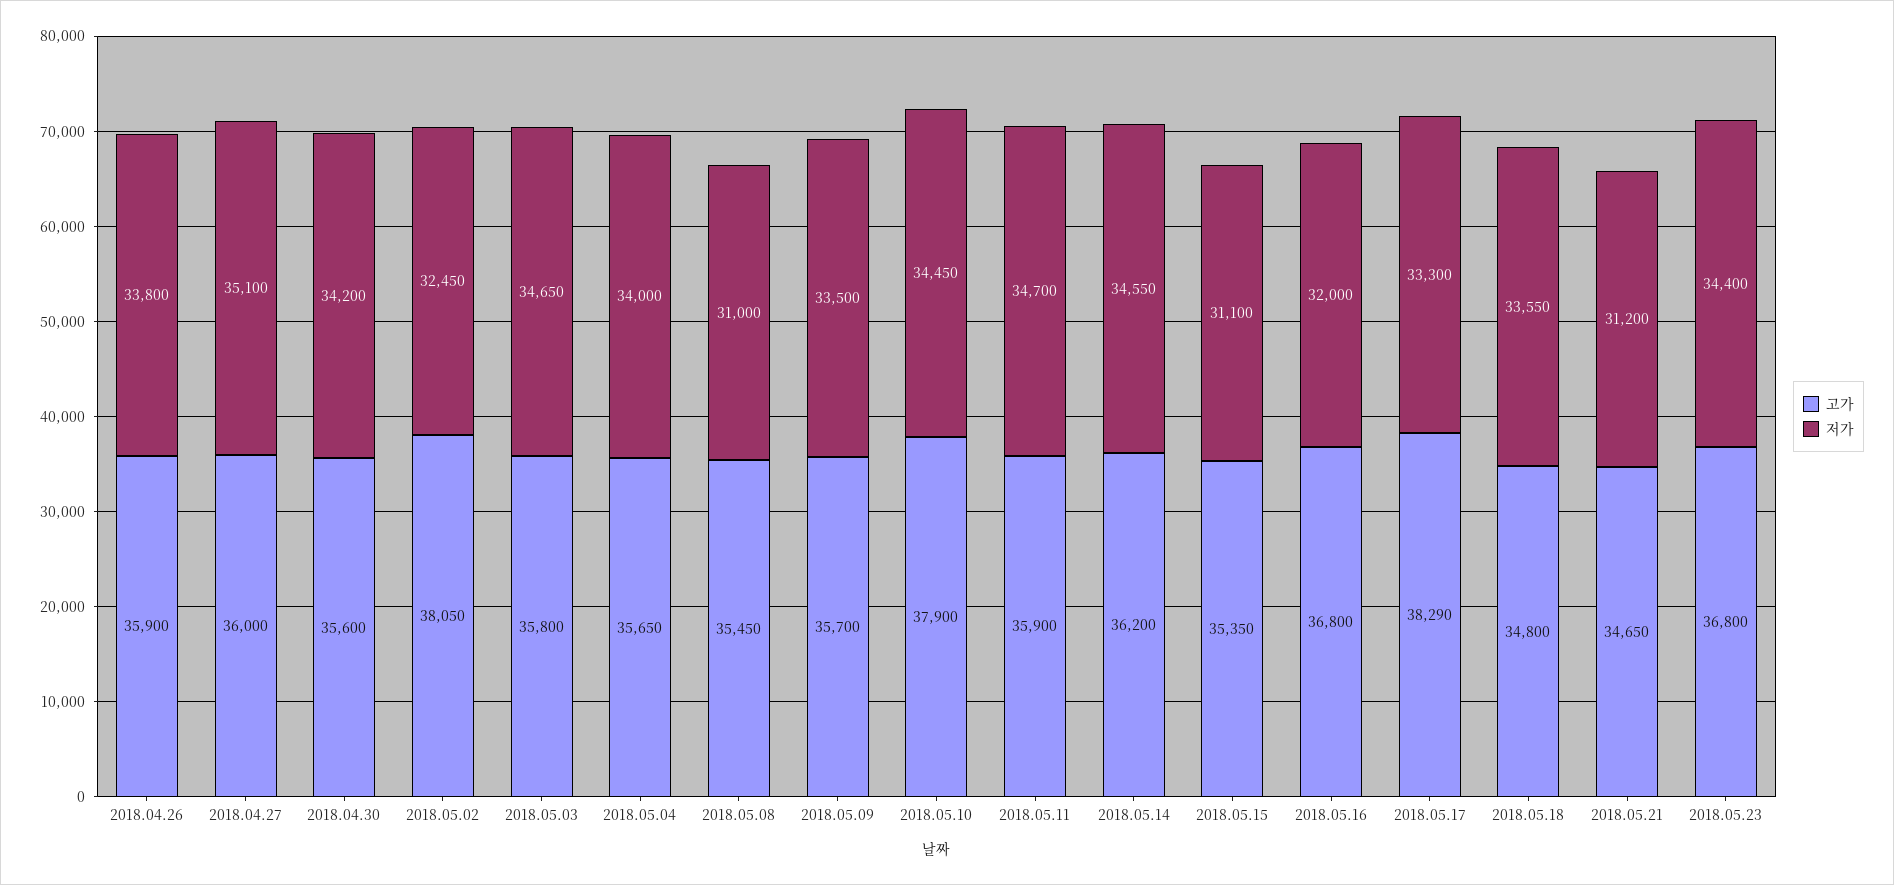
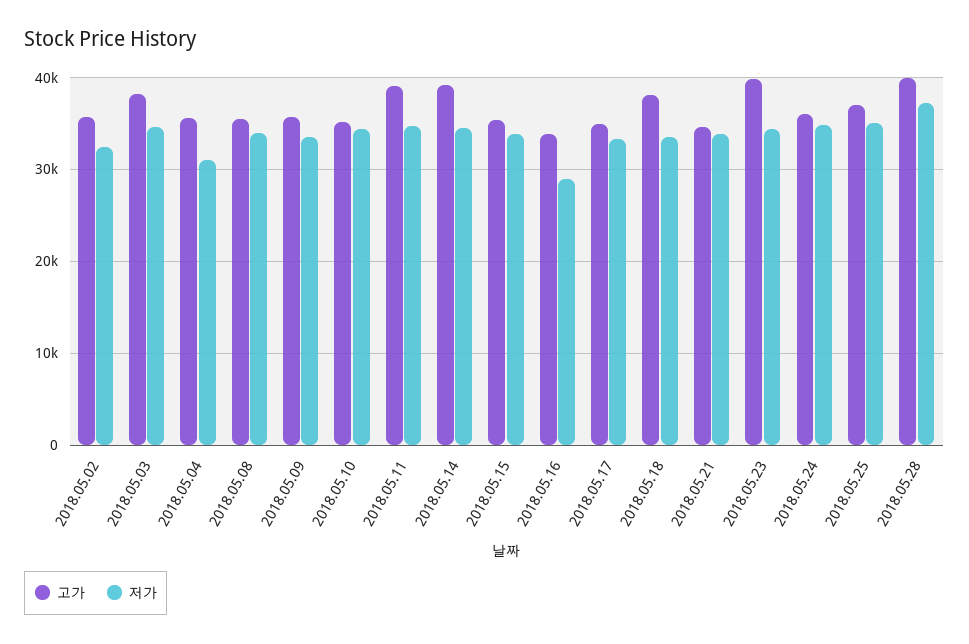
고가, 2018.04.26: 35900 -> none
저가, 2018.04.26: 33800 -> none
고가, 2018.04.27: 36000 -> none
저가, 2018.04.27: 35100 -> none
고가, 2018.04.30: 35600 -> none
저가, 2018.04.30: 34200 -> none
고가, 2018.05.02: 38050 -> 36000
고가, 2018.05.03: 35800 -> 38000
저가, 2018.05.04: 34000 -> 31000
저가, 2018.05.08: 31000 -> 34000
고가, 2018.05.10: 37900 -> 35000
고가, 2018.05.11: 35900 -> 39000
고가, 2018.05.14: 36200 -> 39000
저가, 2018.05.15: 31100 -> 34000
고가, 2018.05.16: 36800 -> 34000
저가, 2018.05.16: 32000 -> 29000
고가, 2018.05.17: 38290 -> 35000
고가, 2018.05.18: 34800 -> 38000
저가, 2018.05.21: 31200 -> 34000
고가, 2018.05.23: 36800 -> 40000
고가, 2018.05.24: none -> 36000
저가, 2018.05.24: none -> 35000
고가, 2018.05.25: none -> 37000
저가, 2018.05.25: none -> 35000
고가, 2018.05.28: none -> 40000
저가, 2018.05.28: none -> 37000

